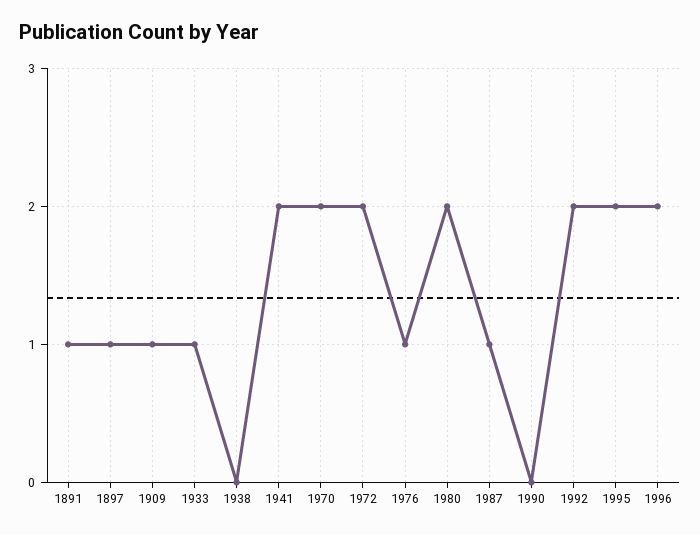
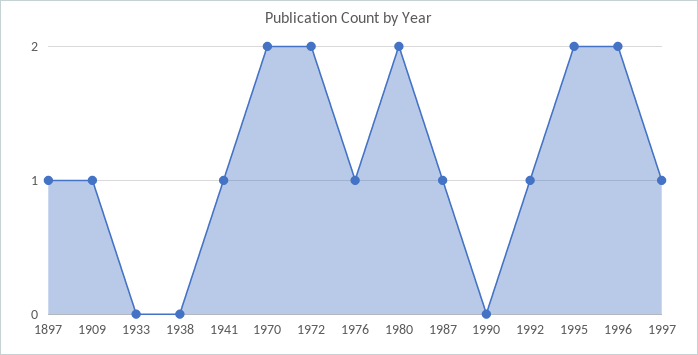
1891: 1 -> none
1933: 1 -> 0
1941: 2 -> 1
1992: 2 -> 1
1997: none -> 1

